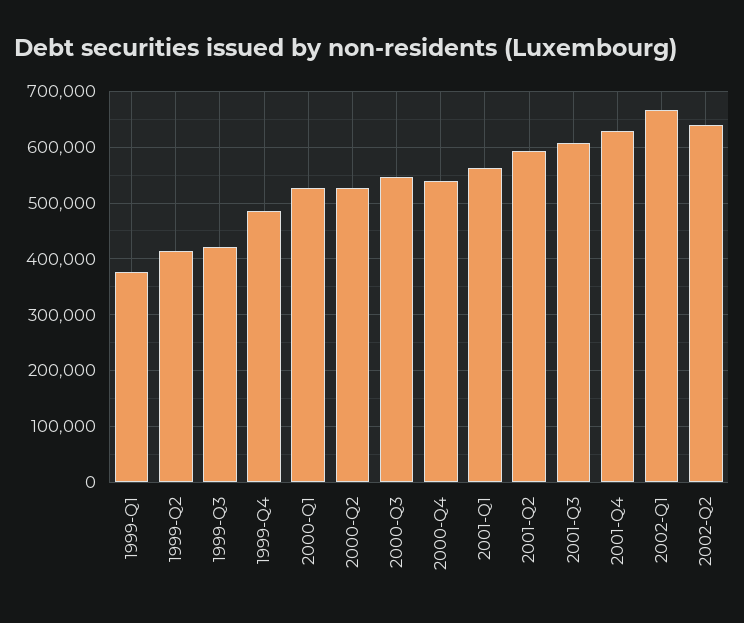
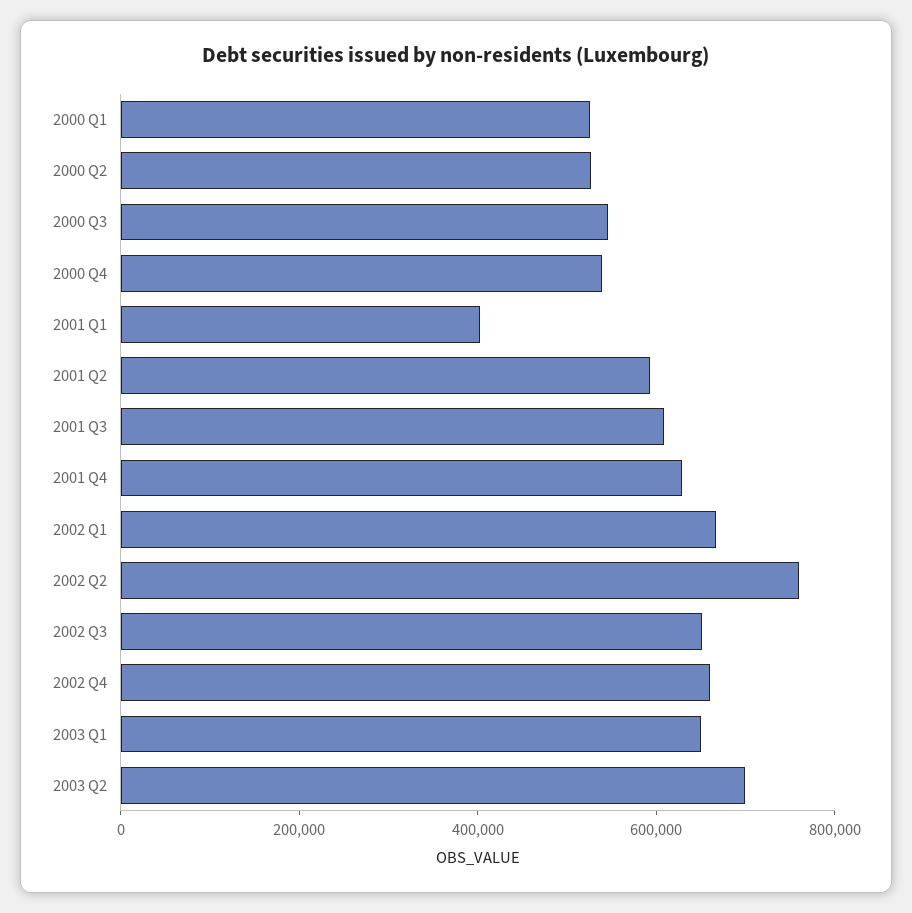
1999-Q1: 380000 -> none
1999-Q2: 420000 -> none
1999-Q3: 420000 -> none
1999-Q4: 480000 -> none
2001-Q1: 560000 -> 400000
2002-Q2: 640000 -> 750000
2002 Q3: none -> 650000
2002 Q4: none -> 650000
2003 Q1: none -> 650000
2003 Q2: none -> 700000

